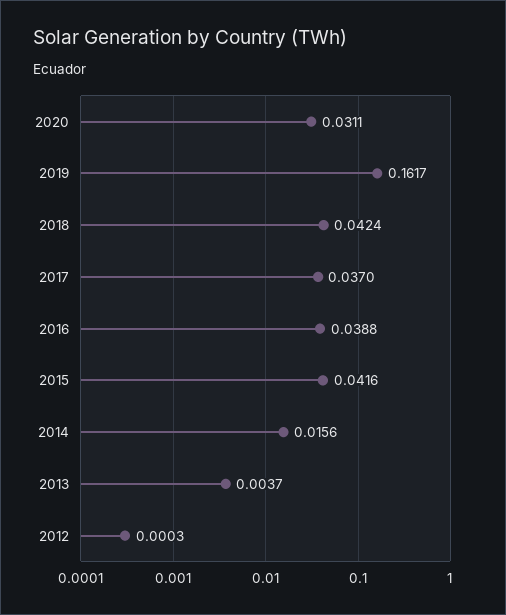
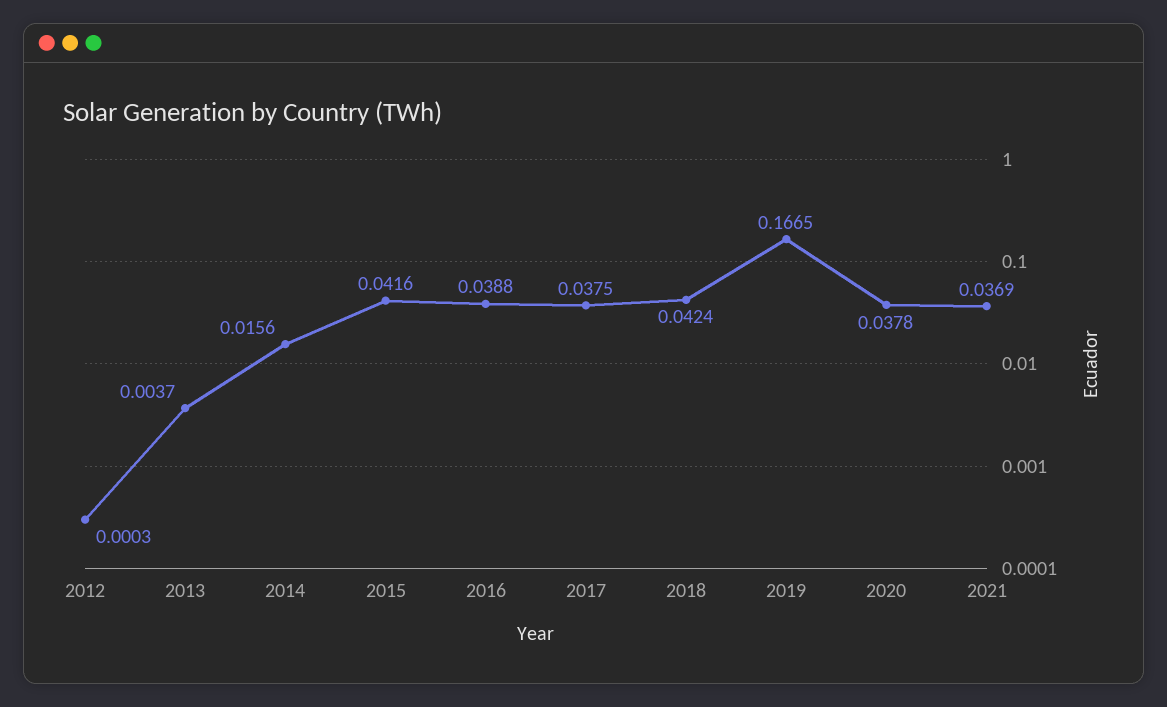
2020: 0.0311 -> 0.0378
2019: 0.1617 -> 0.1665
2017: 0.037 -> 0.0375
2021: none -> 0.0369

